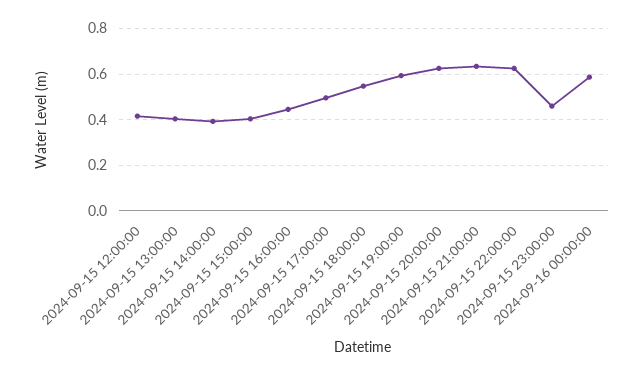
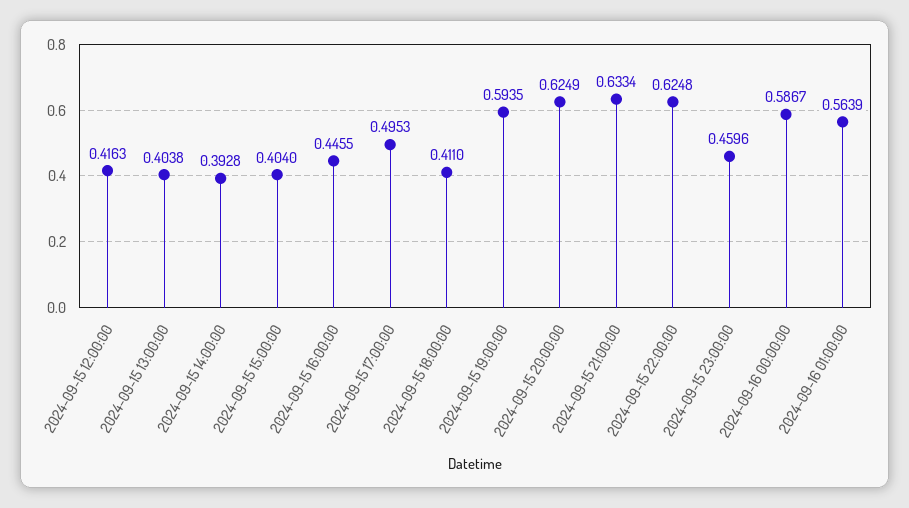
2024-09-15 18:00:00: 0.55 -> 0.411
2024-09-16 01:00:00: none -> 0.5639

